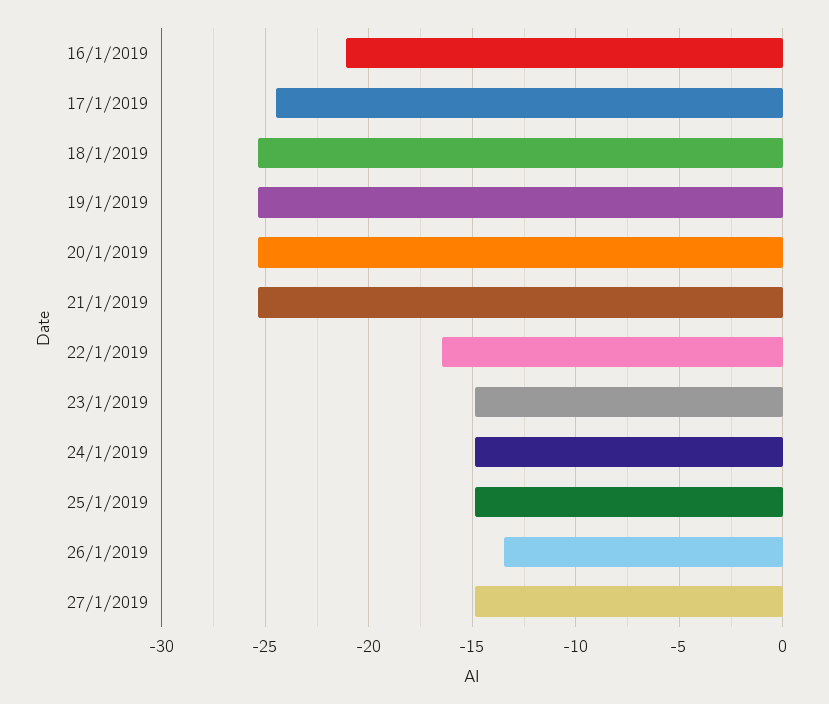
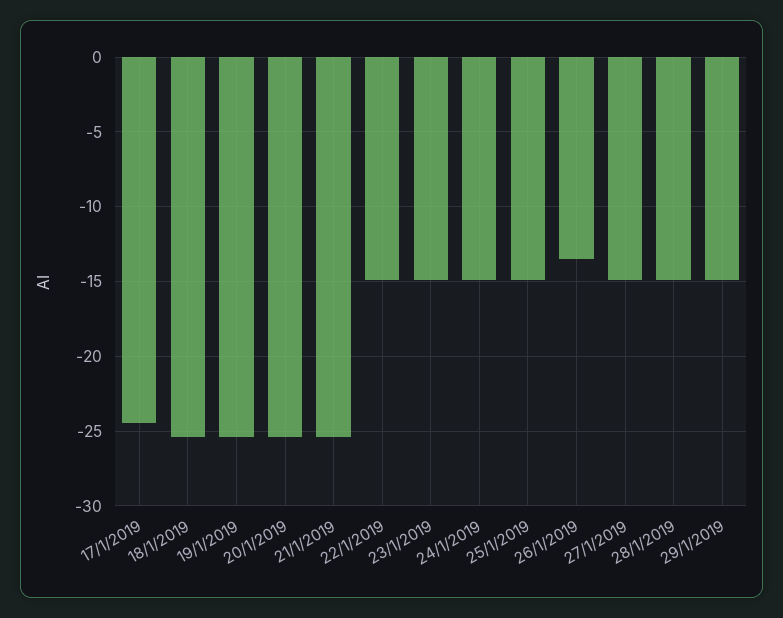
16/1/2019: -21 -> none
22/1/2019: -16.5 -> -15
28/1/2019: none -> -15
29/1/2019: none -> -15

